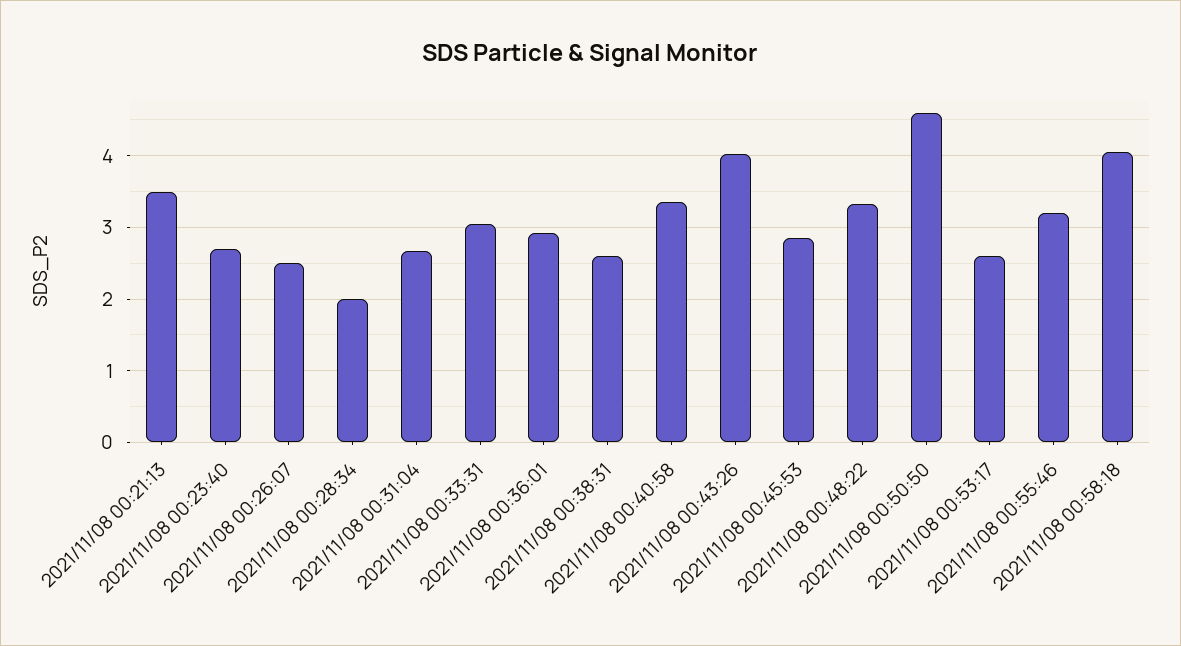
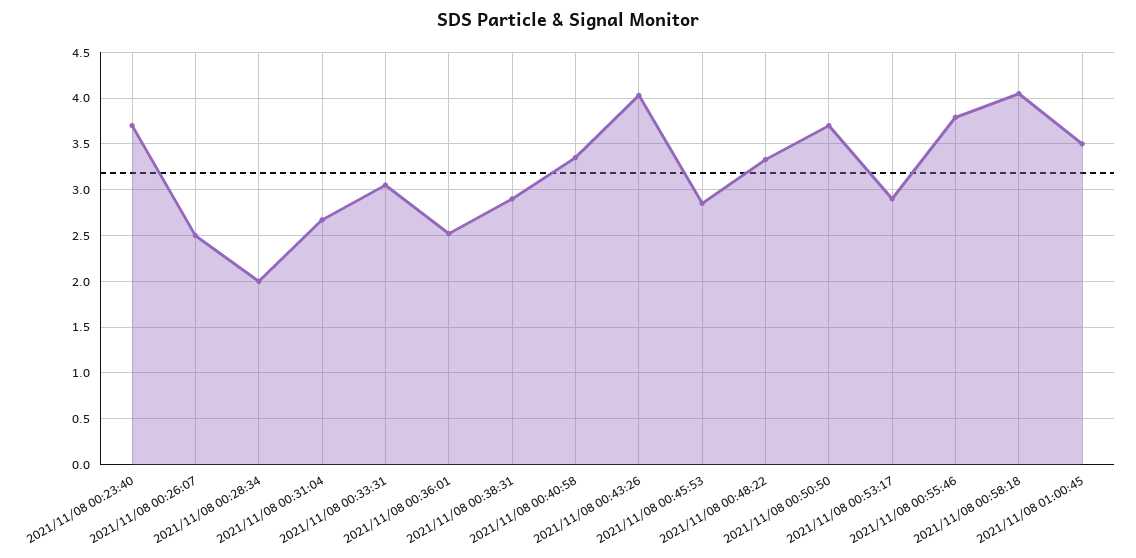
2021/11/08 00:21:13: 3.5 -> none
2021/11/08 00:23:40: 2.7 -> 3.7
2021/11/08 00:36:01: 2.9 -> 2.5
2021/11/08 00:38:31: 2.6 -> 2.9
2021/11/08 00:50:50: 4.6 -> 3.7
2021/11/08 00:53:17: 2.6 -> 2.9
2021/11/08 00:55:46: 3.2 -> 3.8
2021/11/08 01:00:45: none -> 3.5

